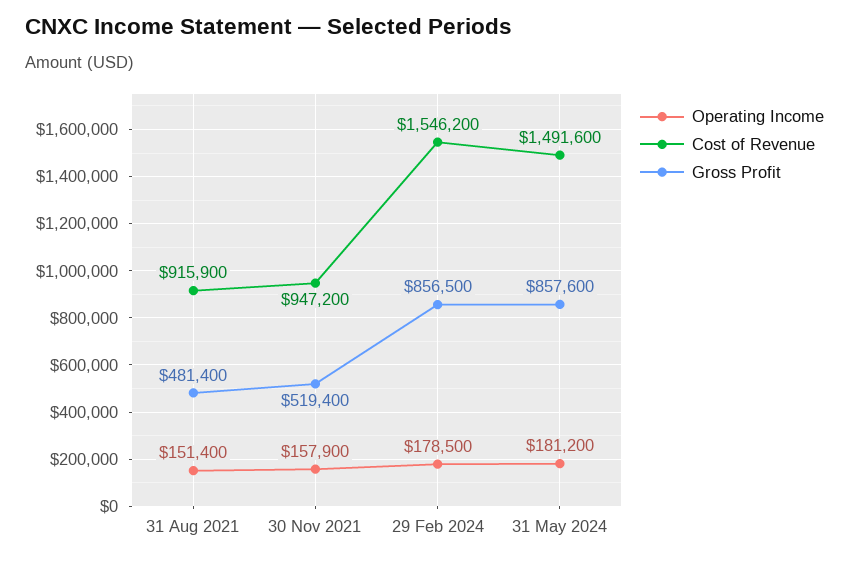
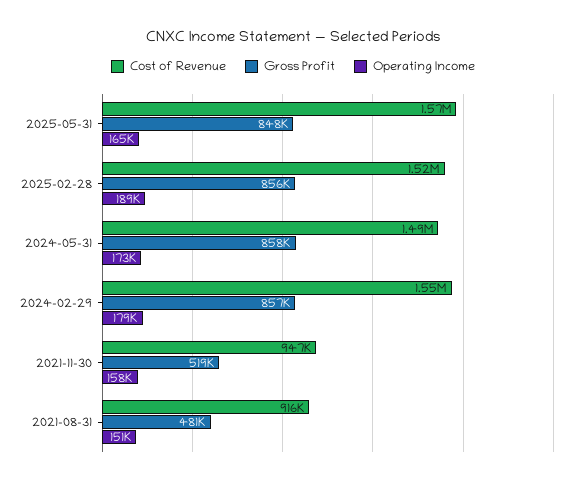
Operating Income, 31 May 2024: 181200 -> 173000
Cost of Revenue, 2025-05-31: none -> 1570000
Gross Profit, 2025-05-31: none -> 848000
Operating Income, 2025-05-31: none -> 165000
Cost of Revenue, 2025-02-28: none -> 1520000
Gross Profit, 2025-02-28: none -> 856000
Operating Income, 2025-02-28: none -> 189000

